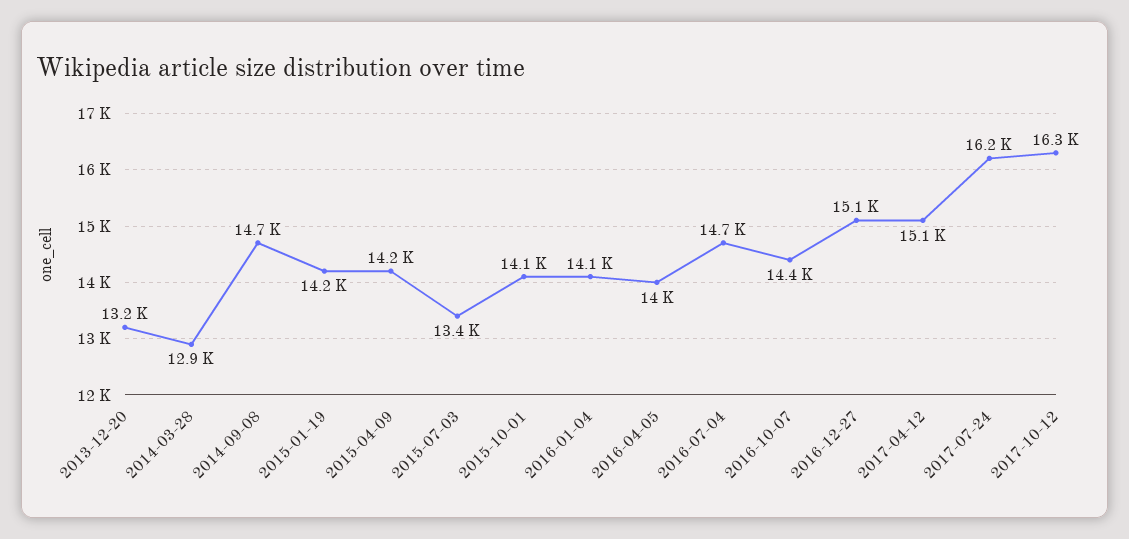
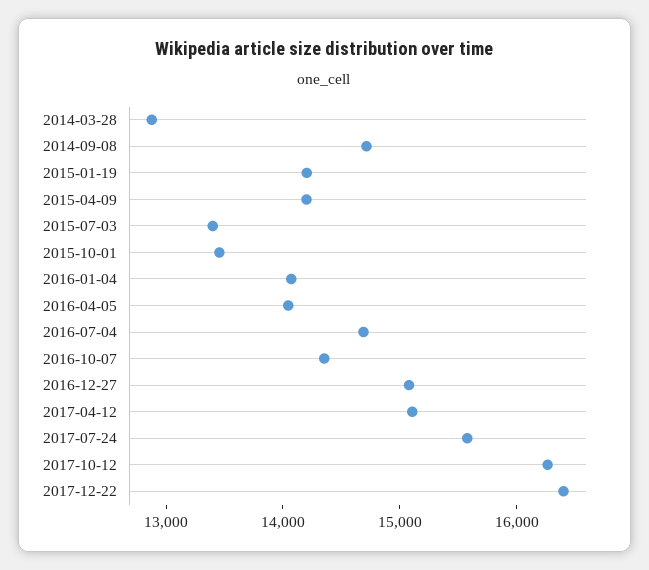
2013-12-20: 13200 -> none
2015-10-01: 14100 -> 13400
2017-07-24: 16200 -> 15600
2017-12-22: none -> 16400

